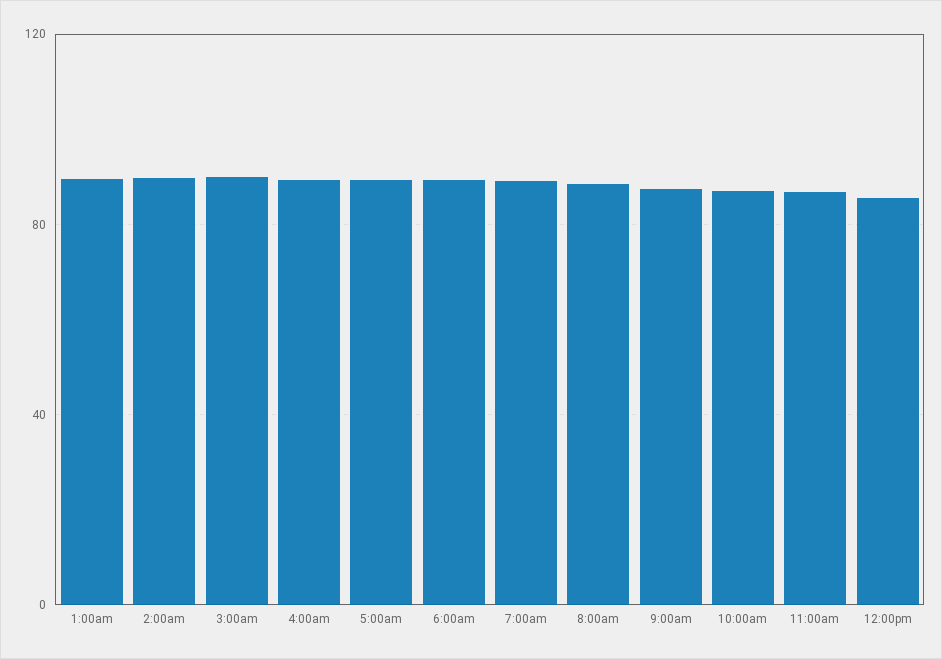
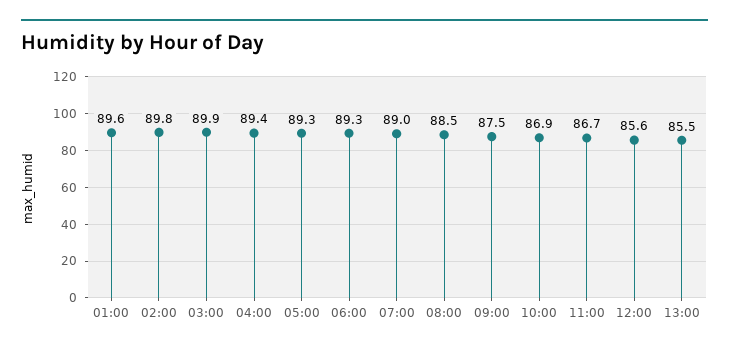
13:00: none -> 85.5

